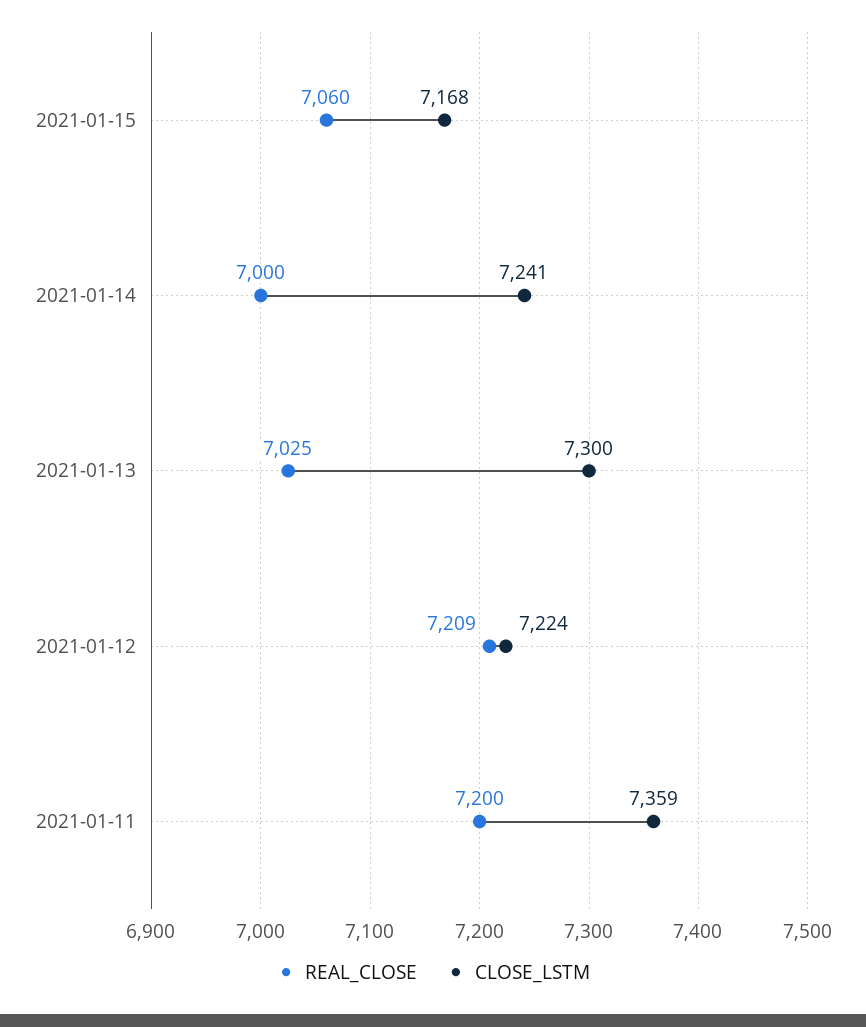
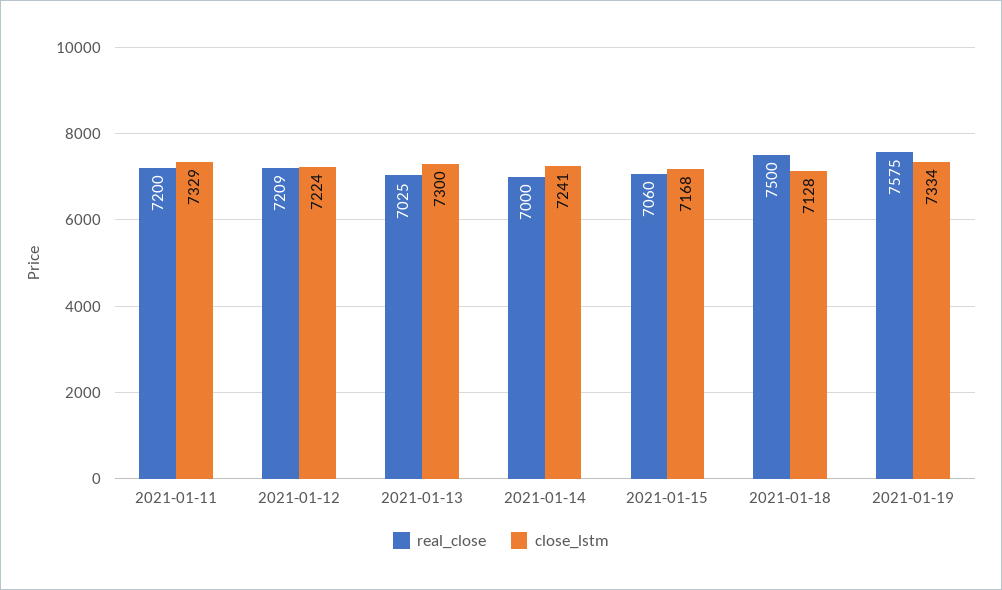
CLOSE_LSTM, 2021-01-11: 7359 -> 7329
REAL_CLOSE, 2021-01-18: none -> 7500
CLOSE_LSTM, 2021-01-18: none -> 7128
REAL_CLOSE, 2021-01-19: none -> 7575
CLOSE_LSTM, 2021-01-19: none -> 7334

